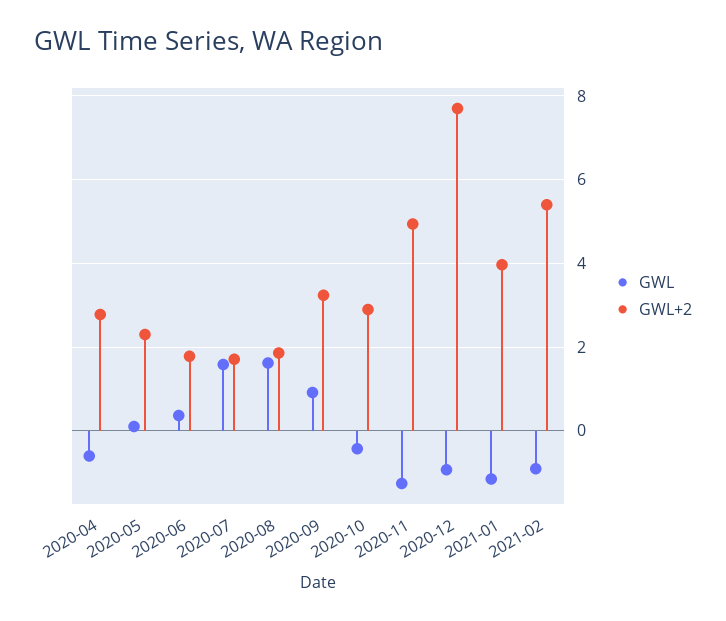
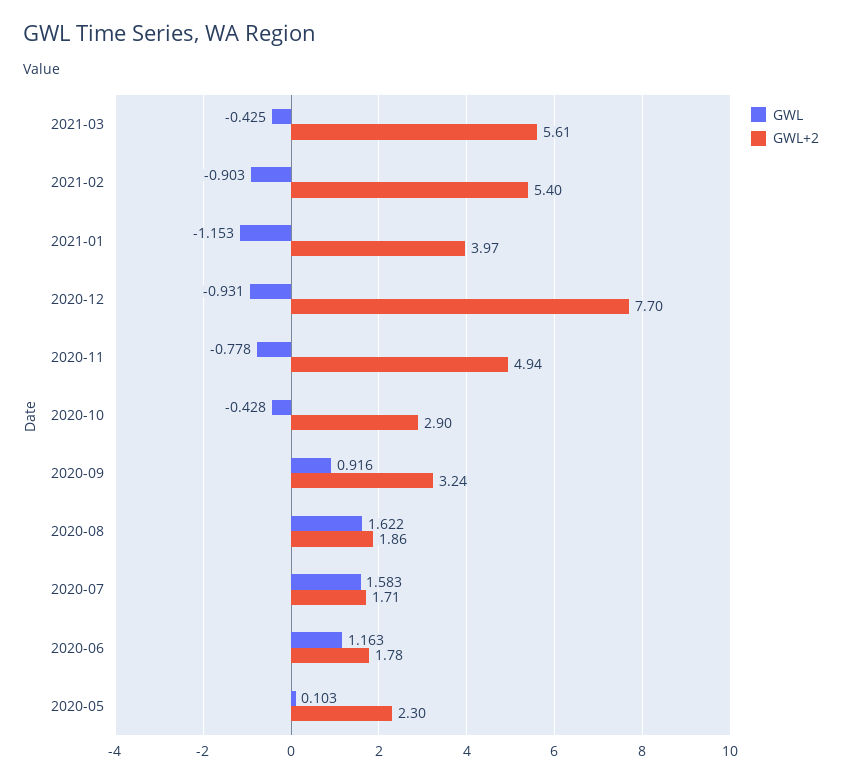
GWL, 2020-04: -0.6 -> none
GWL+2, 2020-04: 2.8 -> none
GWL, 2020-06: 0.4 -> 1.163
GWL, 2020-11: -1.2 -> -0.778
GWL, 2021-03: none -> -0.425
GWL+2, 2021-03: none -> 5.61

